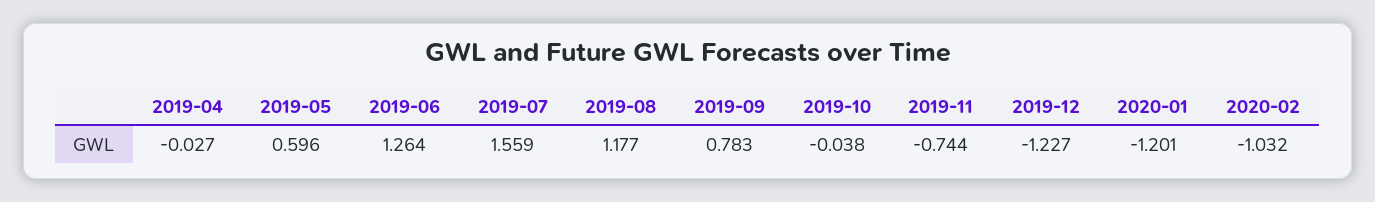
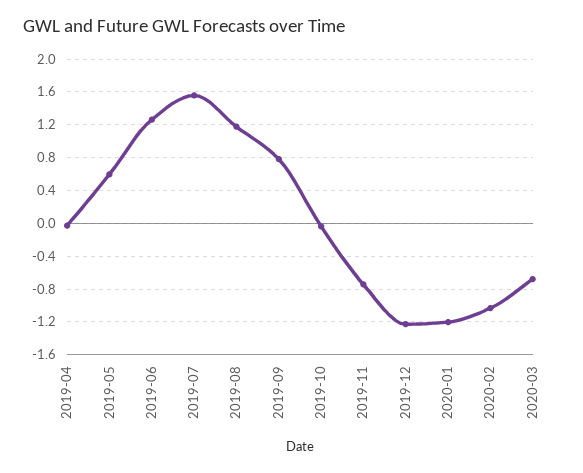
2020-03: none -> -0.7

